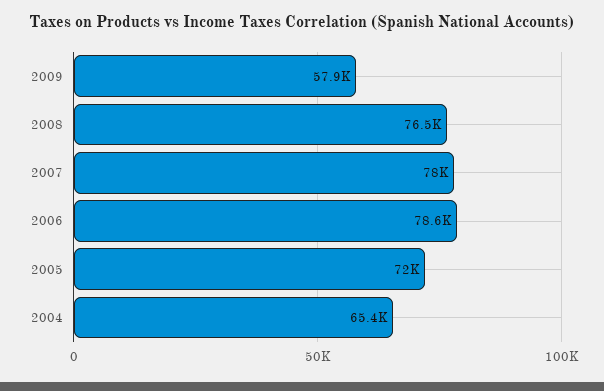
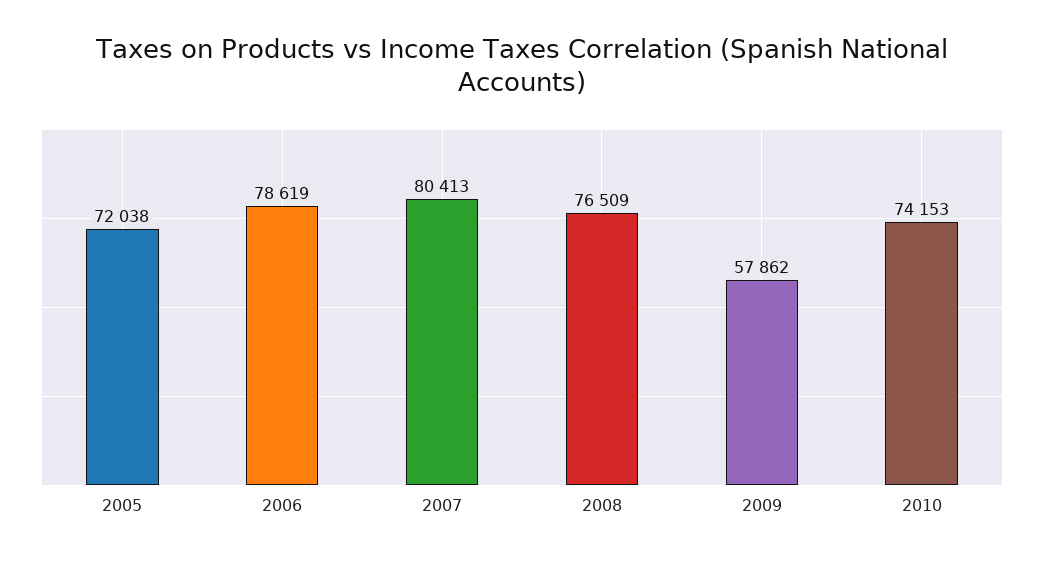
2007: 78000 -> 80413
2004: 65400 -> none
2010: none -> 74153

